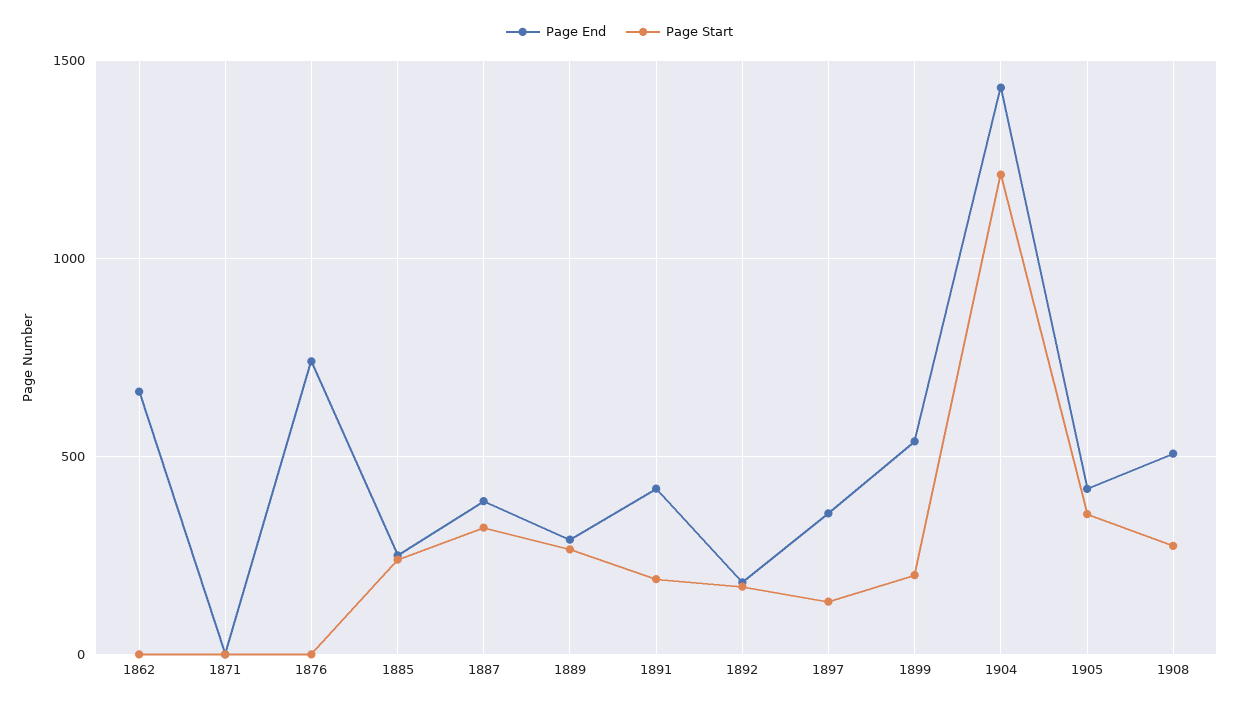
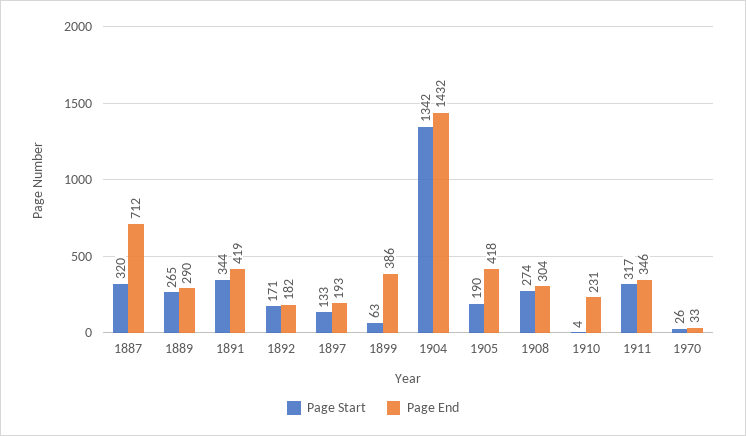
Page End, 1862: 650 -> none
Page Start, 1862: 0 -> none
Page End, 1871: 0 -> none
Page Start, 1871: 0 -> none
Page End, 1876: 750 -> none
Page Start, 1876: 0 -> none
Page End, 1885: 250 -> none
Page Start, 1885: 250 -> none
Page End, 1887: 400 -> 712
Page Start, 1891: 200 -> 344
Page End, 1897: 350 -> 193
Page End, 1899: 550 -> 386
Page Start, 1899: 200 -> 63
Page Start, 1904: 1200 -> 1342
Page Start, 1905: 350 -> 190
Page End, 1908: 500 -> 304
Page Start, 1910: none -> 4
Page End, 1910: none -> 231
Page Start, 1911: none -> 317
Page End, 1911: none -> 346
Page Start, 1970: none -> 26
Page End, 1970: none -> 33

